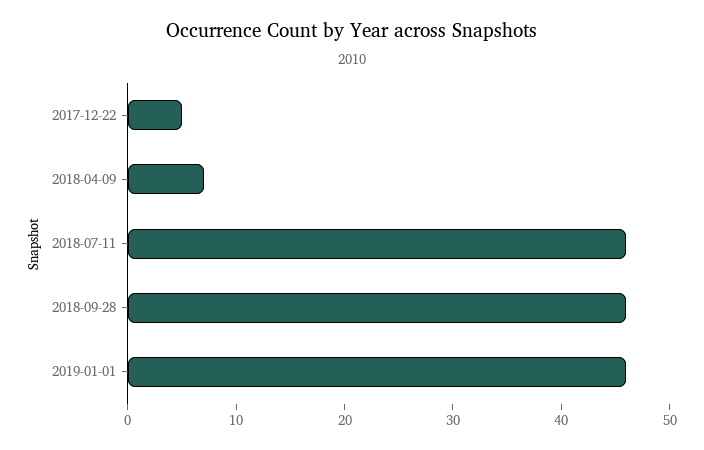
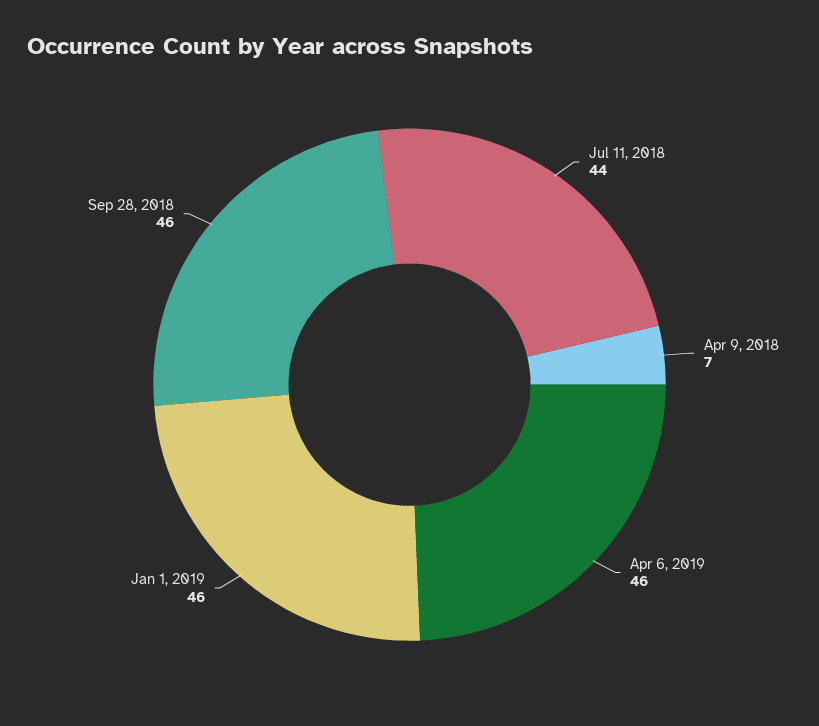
2017-12-22: 5 -> none
2018-07-11: 46 -> 44
Apr 6, 2019: none -> 46

